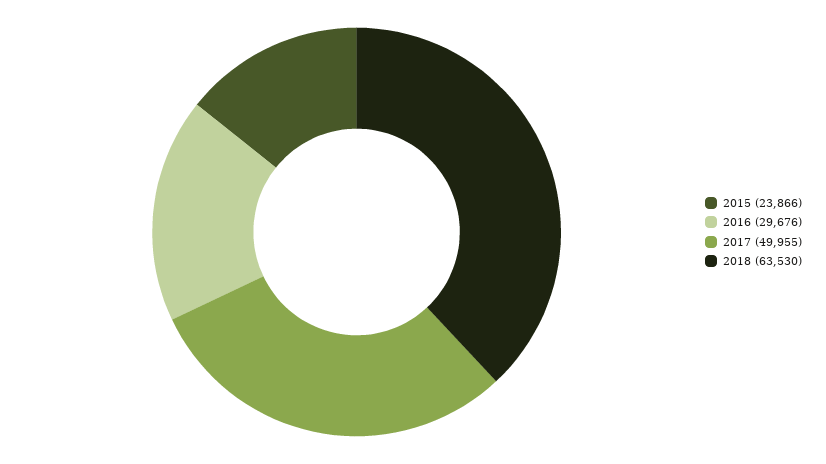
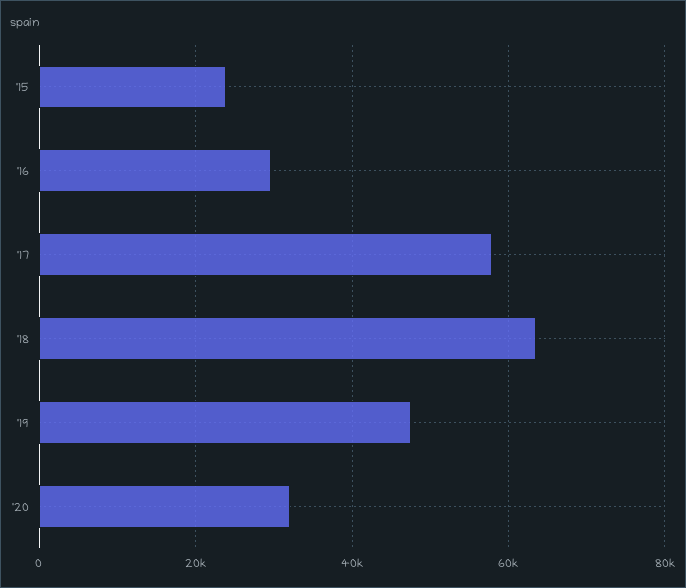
2017: 49955 -> 58000
'19: none -> 48000
'20: none -> 32000

